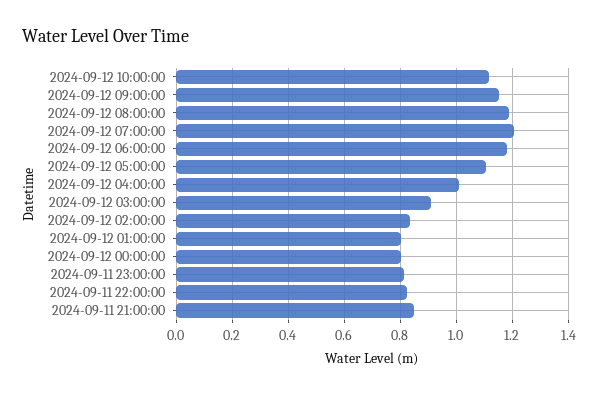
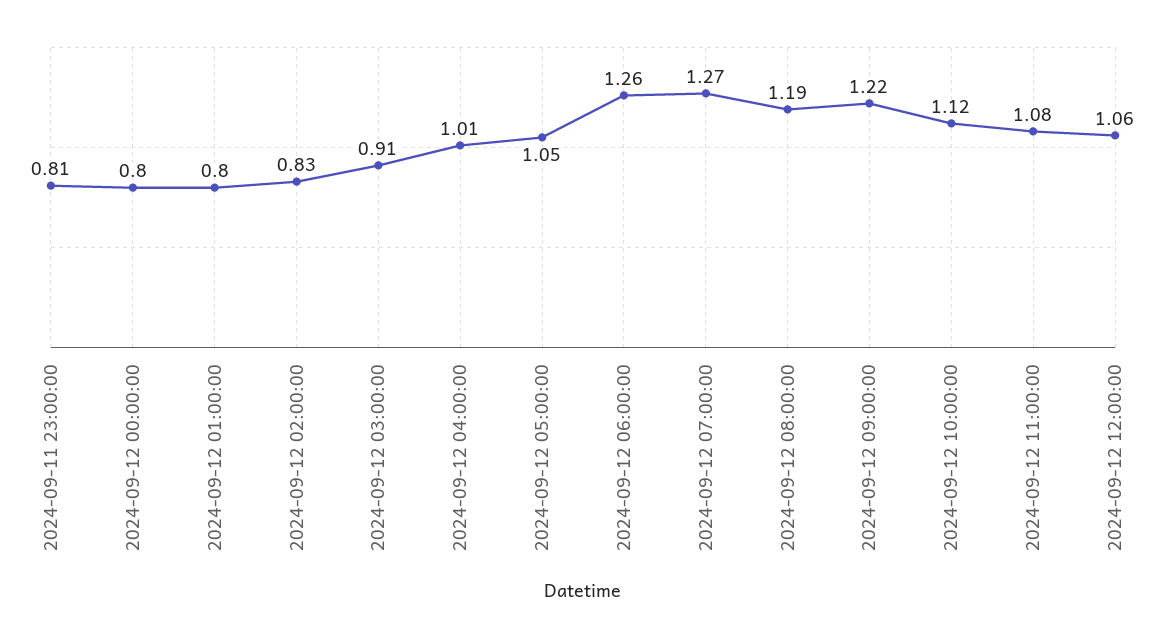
2024-09-12 09:00:00: 1.15 -> 1.22
2024-09-12 07:00:00: 1.2 -> 1.27
2024-09-12 06:00:00: 1.175 -> 1.26
2024-09-12 05:00:00: 1.1 -> 1.05
2024-09-11 22:00:00: 0.825 -> none
2024-09-11 21:00:00: 0.85 -> none
2024-09-12 11:00:00: none -> 1.08
2024-09-12 12:00:00: none -> 1.06

